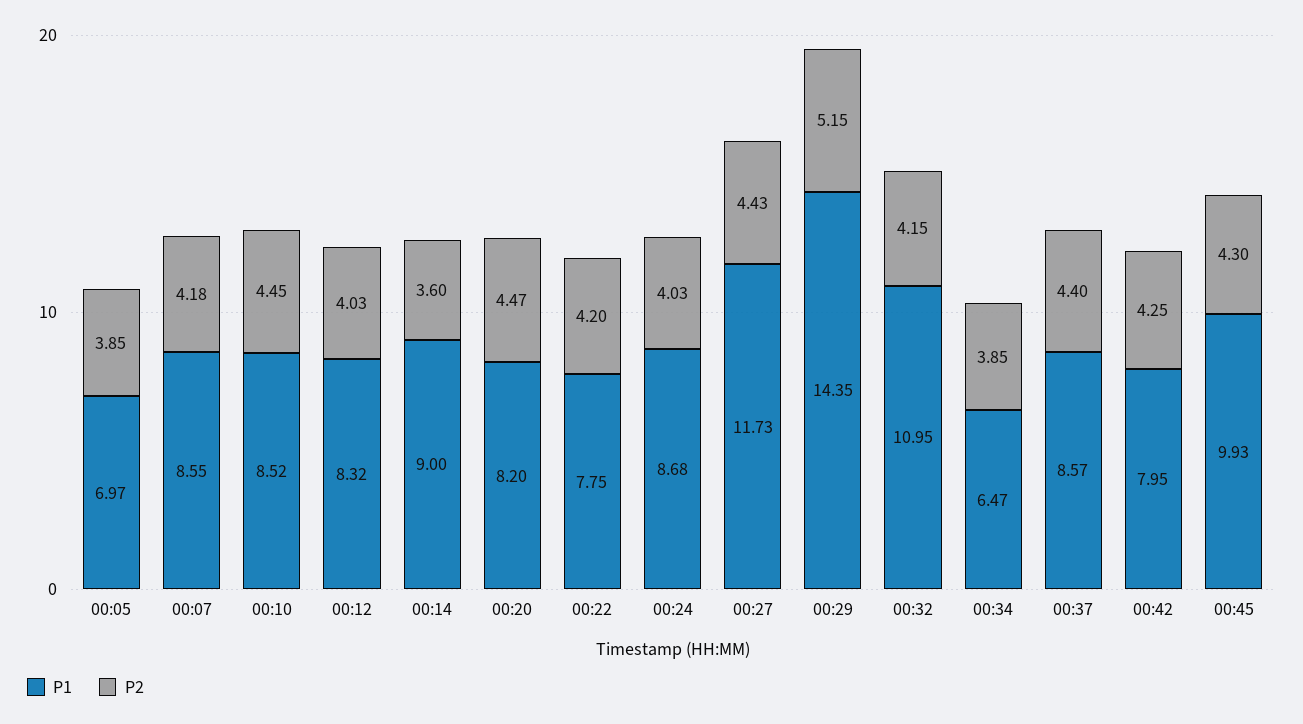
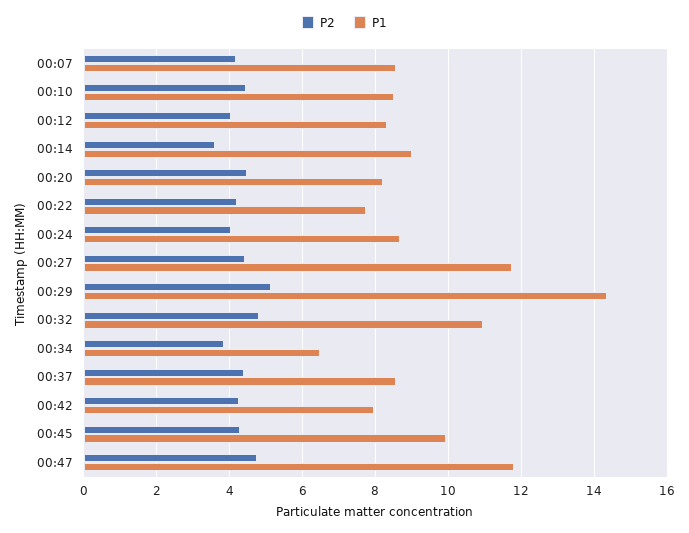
P1, 00:05: 6.97 -> none
P2, 00:05: 3.85 -> none
P2, 00:32: 4.15 -> 4.8
P2, 00:47: none -> 4.8
P1, 00:47: none -> 11.8

